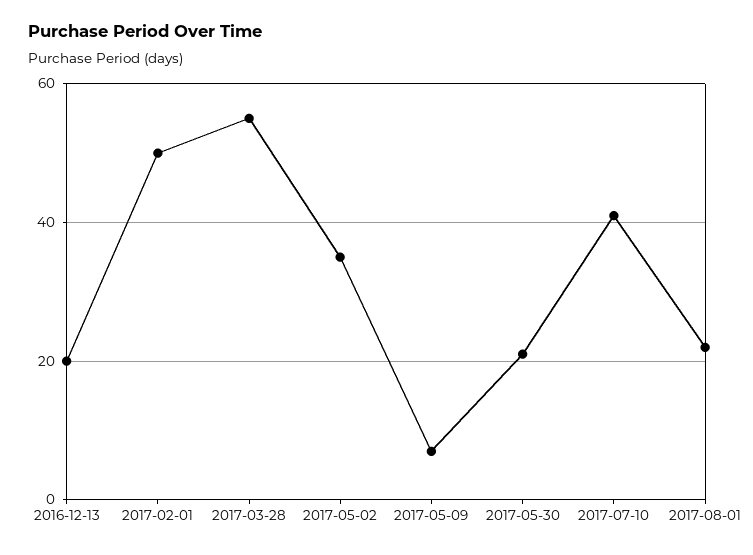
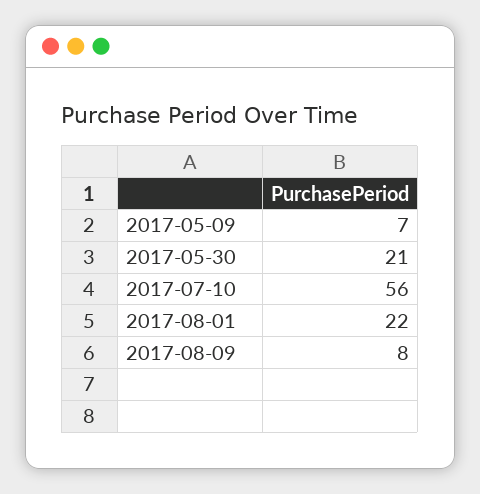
2016-12-13: 20 -> none
2017-02-01: 50 -> none
2017-03-28: 55 -> none
2017-05-02: 35 -> none
2017-07-10: 40 -> 56
2017-08-09: none -> 8

